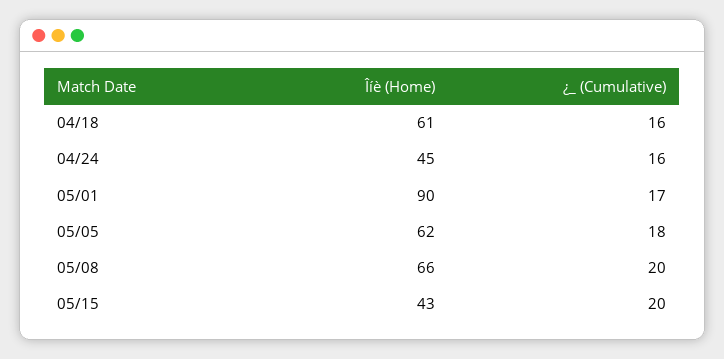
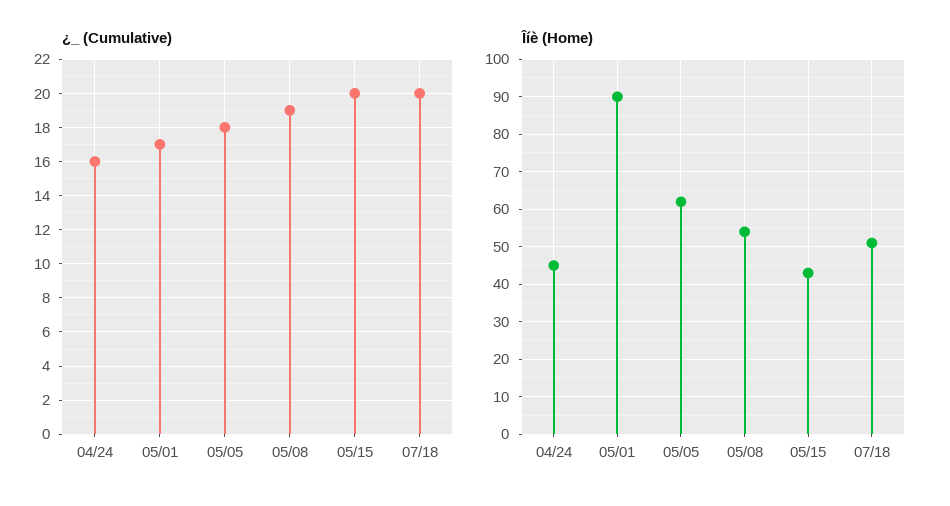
Îíè (Home), 04/18: 61 -> none
¿_ (Cumulative), 04/18: 16 -> none
Îíè (Home), 05/08: 66 -> 55
¿_ (Cumulative), 05/08: 20 -> 19
¿_ (Cumulative), 07/18: none -> 20
Îíè (Home), 07/18: none -> 50

